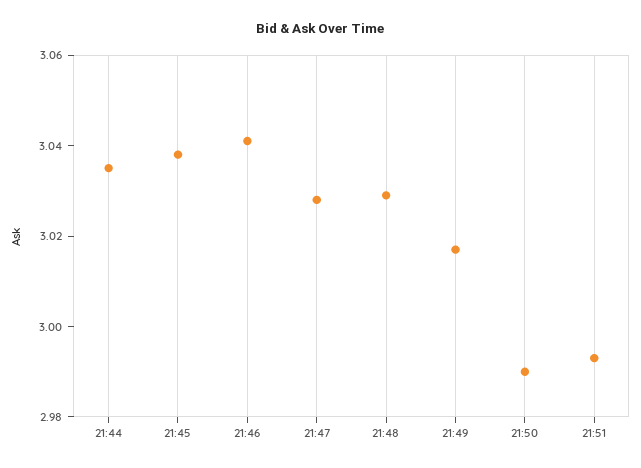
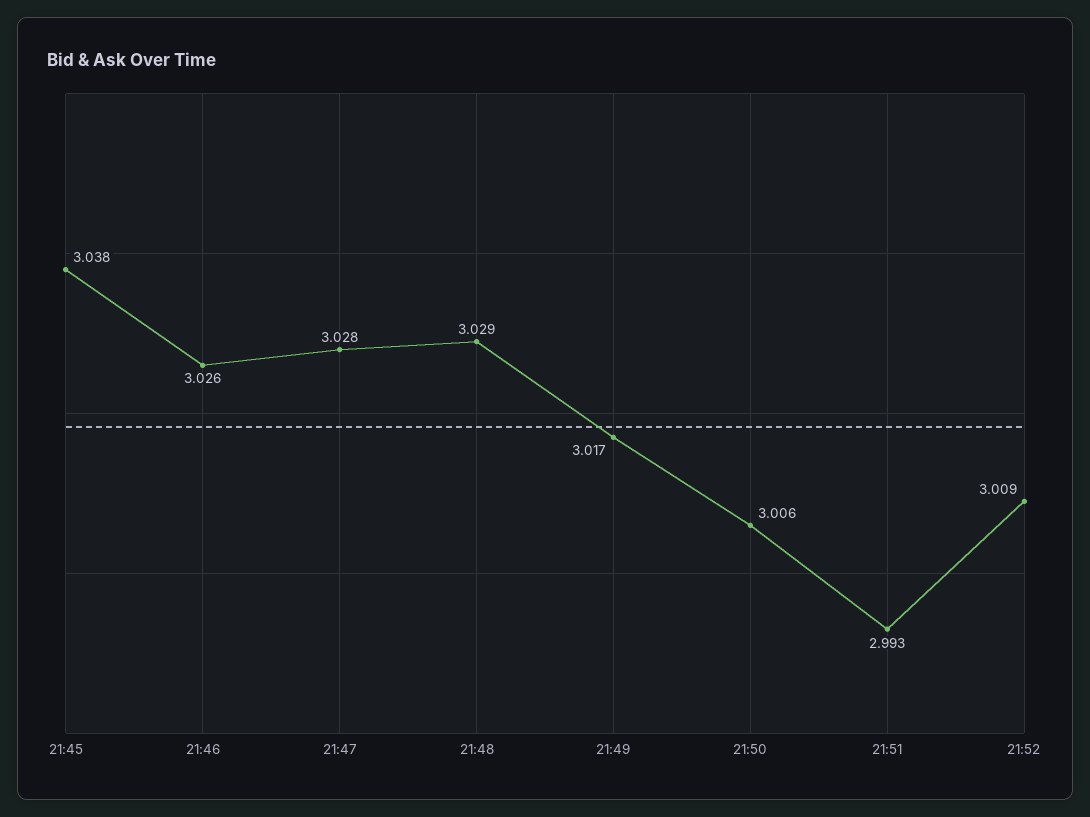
21:44: 3.035 -> none
21:46: 3.04 -> 3.026
21:50: 2.99 -> 3.006
21:52: none -> 3.009

